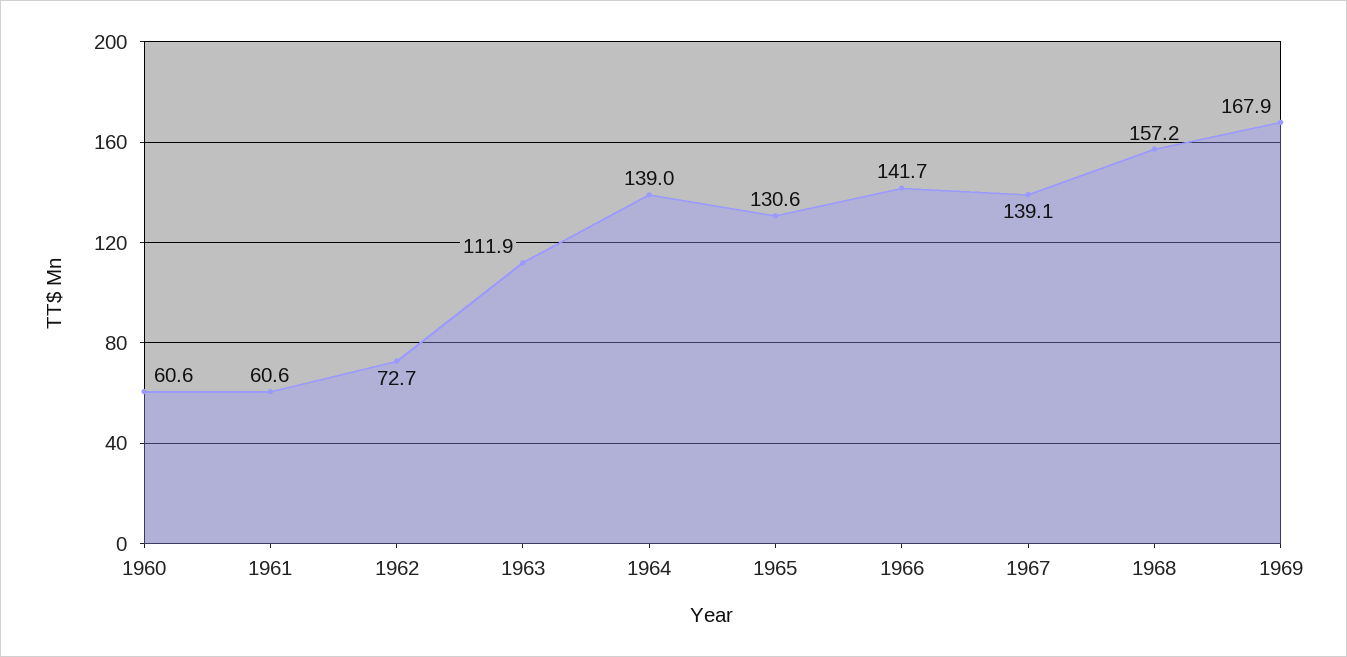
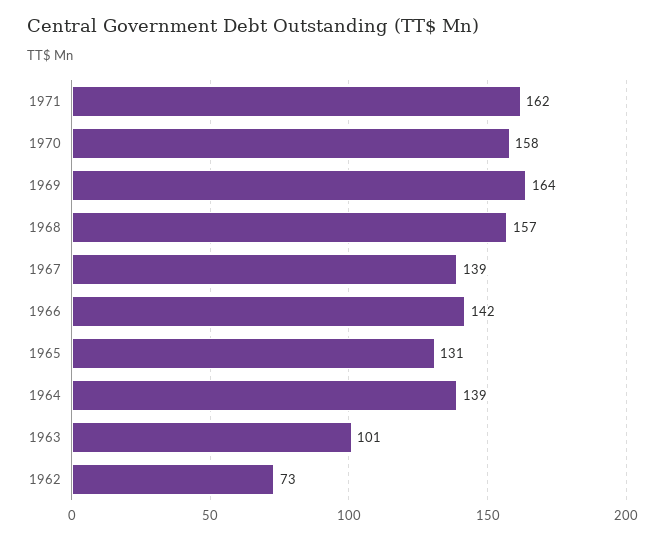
1960: 60.6 -> none
1961: 60.6 -> none
1963: 111.9 -> 101
1969: 167.9 -> 164
1971: none -> 162
1970: none -> 158

